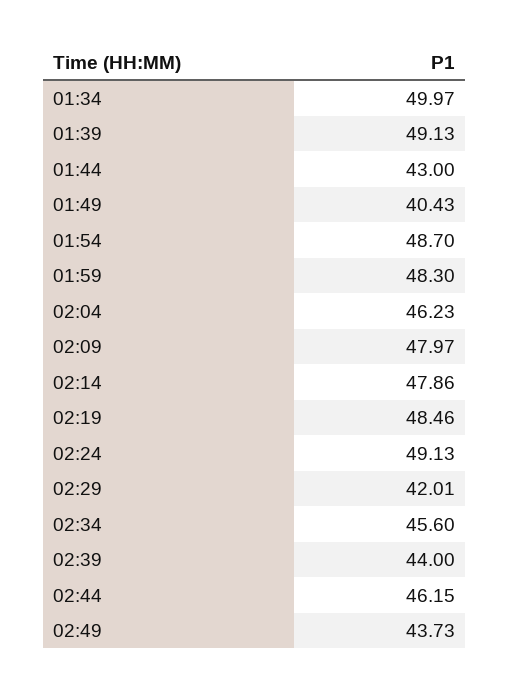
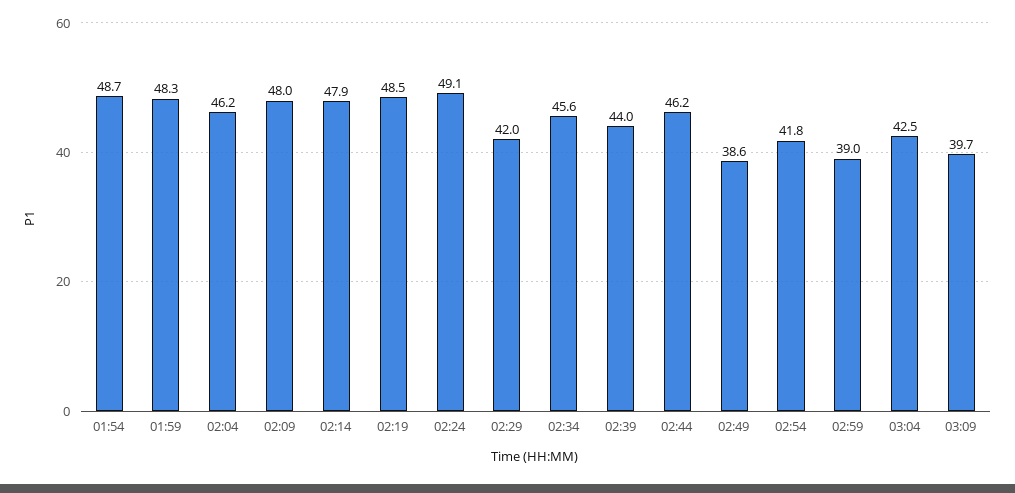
01:34: 49.97 -> none
01:39: 49.13 -> none
01:44: 43 -> none
01:49: 40.43 -> none
02:49: 43.73 -> 38.6
02:54: none -> 41.8
02:59: none -> 39
03:04: none -> 42.5
03:09: none -> 39.7

